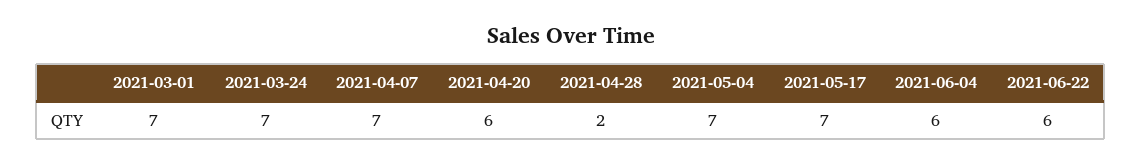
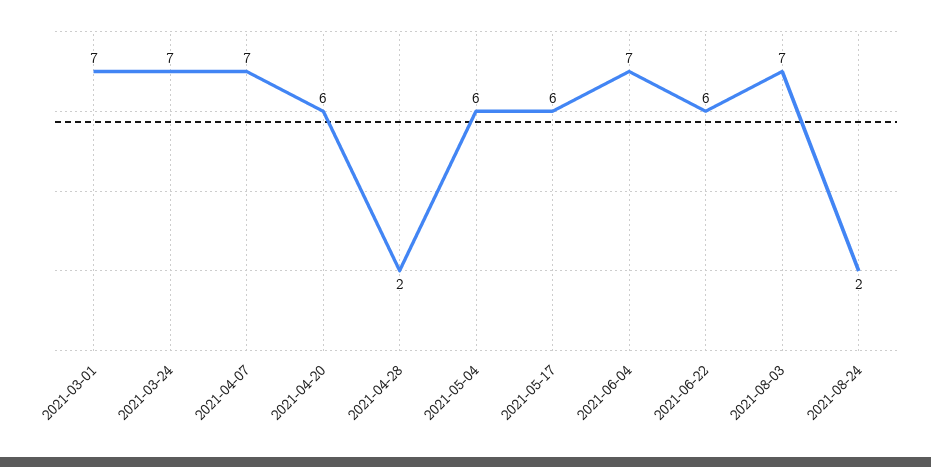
2021-05-04: 7 -> 6
2021-05-17: 7 -> 6
2021-06-04: 6 -> 7
2021-08-03: none -> 7
2021-08-24: none -> 2

